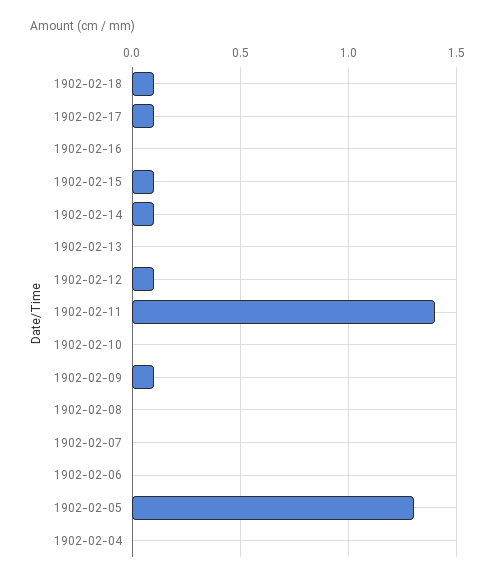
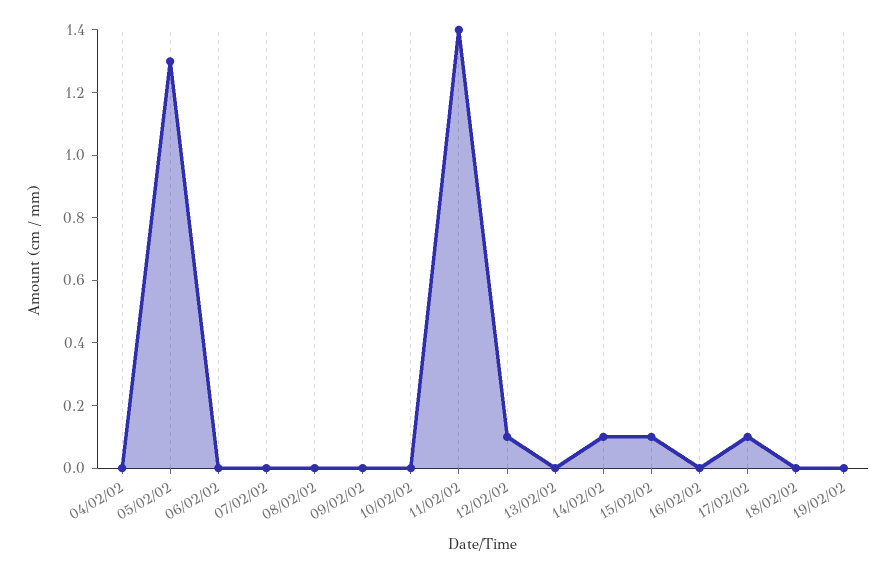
1902-02-18: 0.1 -> 0
1902-02-09: 0.1 -> 0
19/02/02: none -> 0

